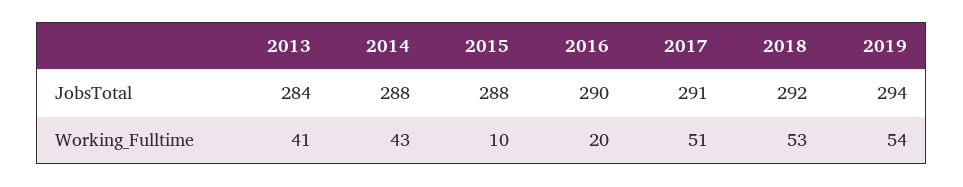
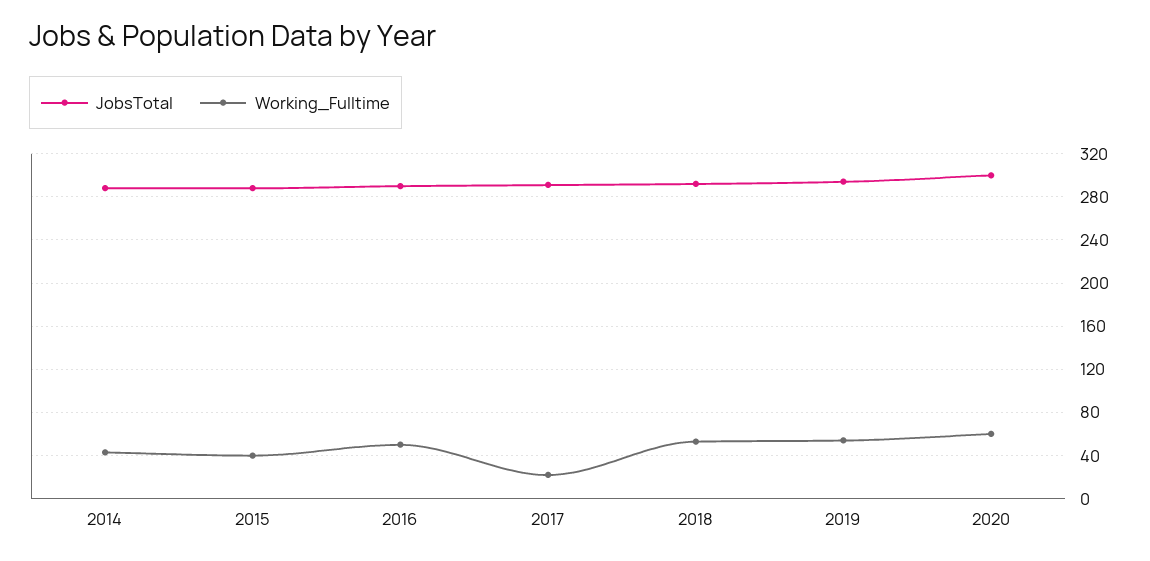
JobsTotal, 2013: 284 -> none
Working_Fulltime, 2013: 41 -> none
Working_Fulltime, 2015: 10 -> 40
Working_Fulltime, 2016: 20 -> 50
Working_Fulltime, 2017: 51 -> 20
JobsTotal, 2020: none -> 300
Working_Fulltime, 2020: none -> 60

